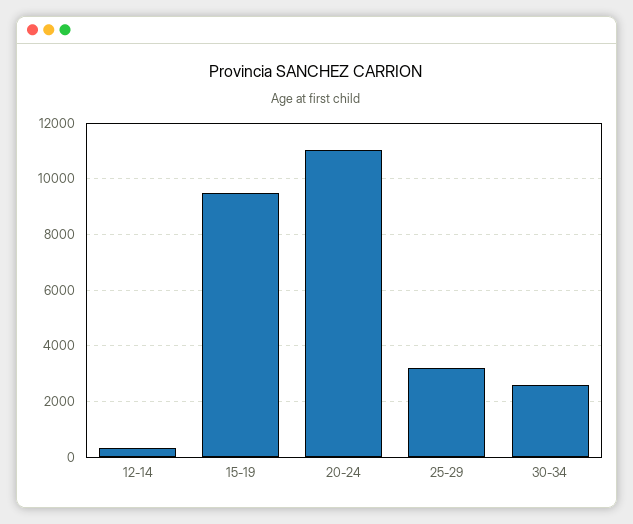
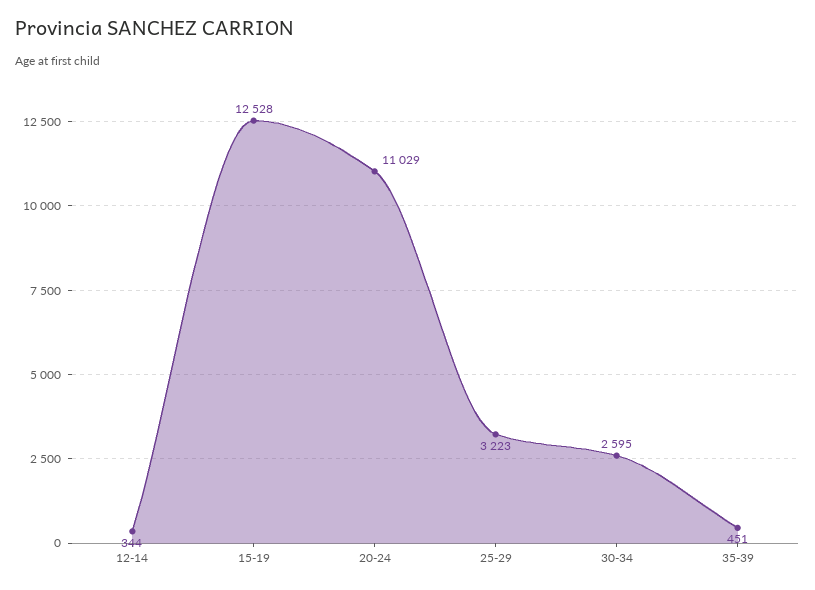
15-19: 9500 -> 12528
35-39: none -> 451

